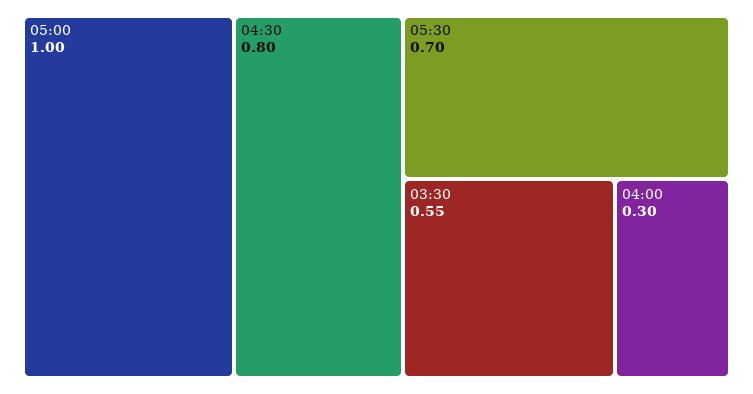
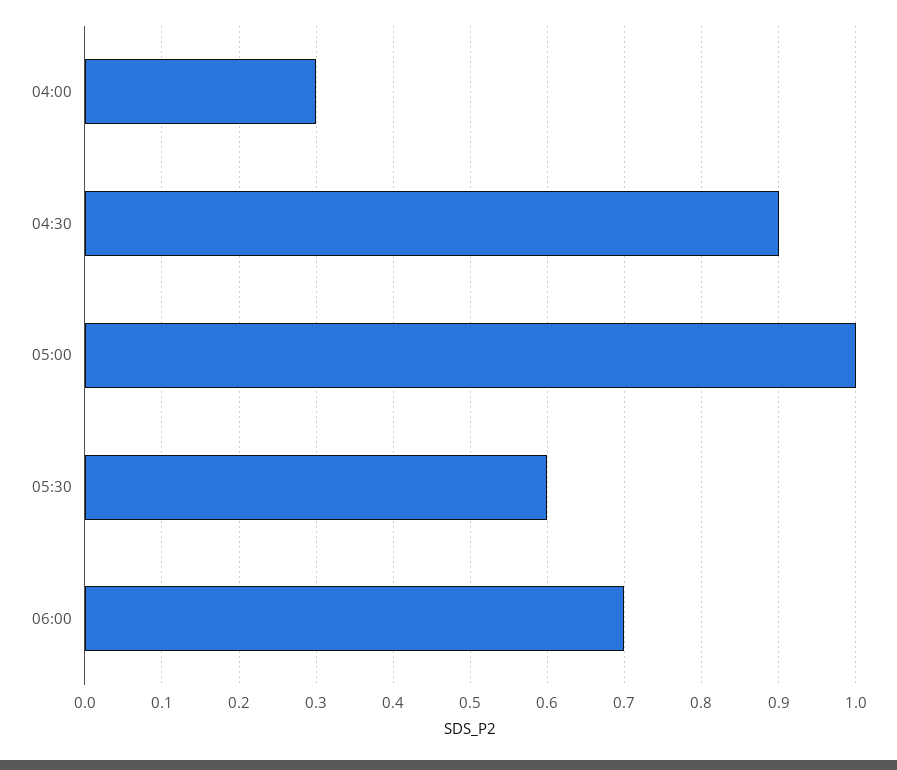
04:30: 0.8 -> 0.9
05:30: 0.7 -> 0.6
03:30: 0.55 -> none
06:00: none -> 0.7

